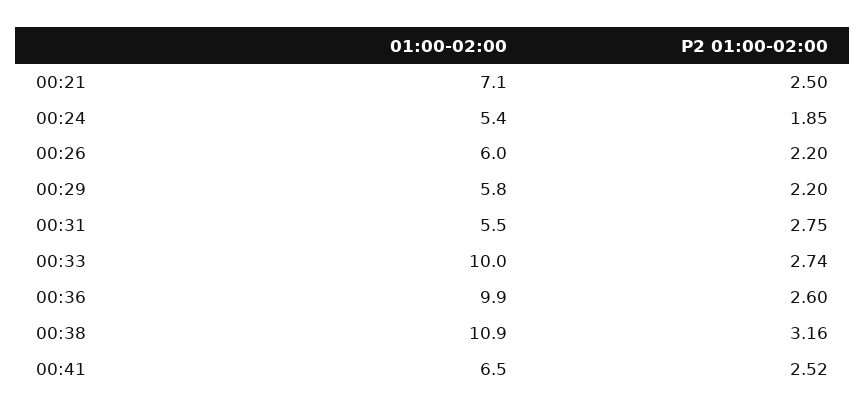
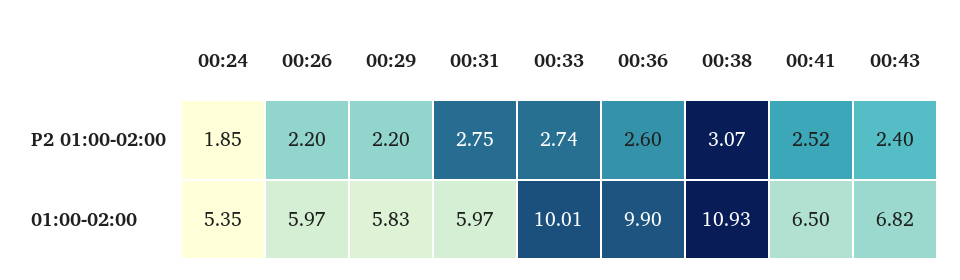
01:00-02:00, 00:21: 7.1 -> none
P2 01:00-02:00, 00:21: 2.5 -> none
01:00-02:00, 00:31: 5.5 -> 5.97
P2 01:00-02:00, 00:38: 3.16 -> 3.07
P2 01:00-02:00, 00:43: none -> 2.4
01:00-02:00, 00:43: none -> 6.82

